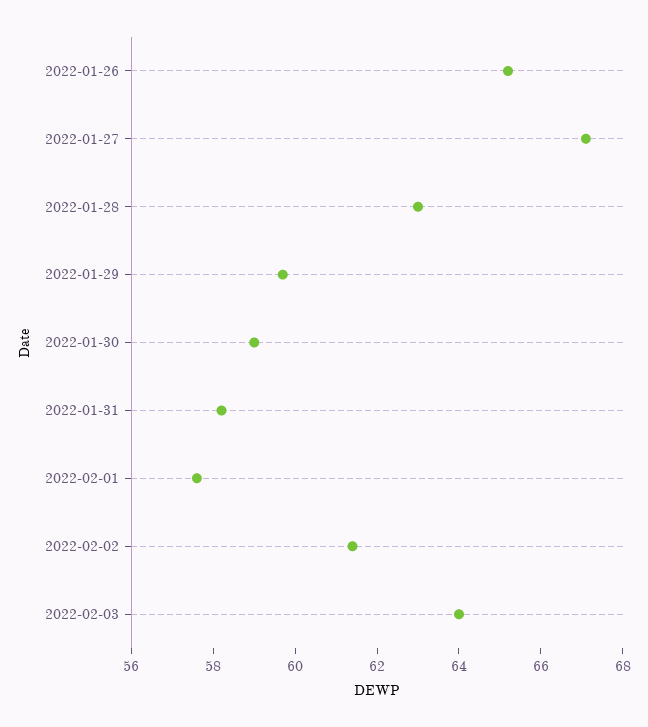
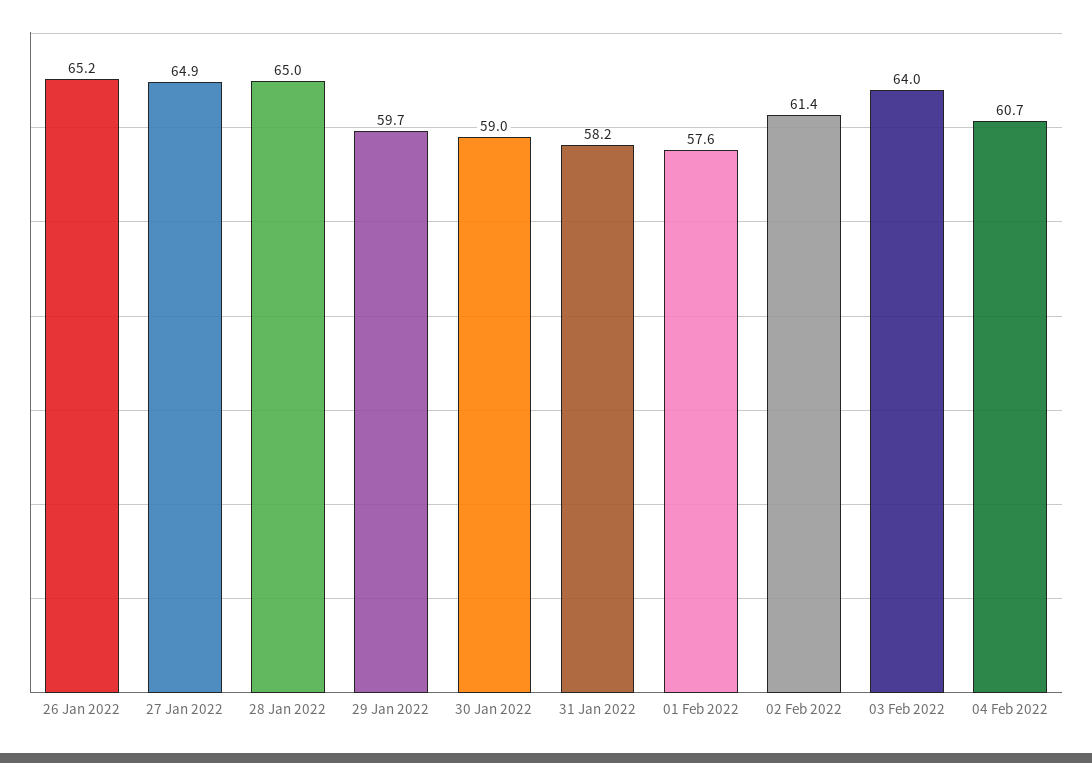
2022-01-27: 67 -> 64.9
2022-01-28: 63 -> 65
04 Feb 2022: none -> 60.7

